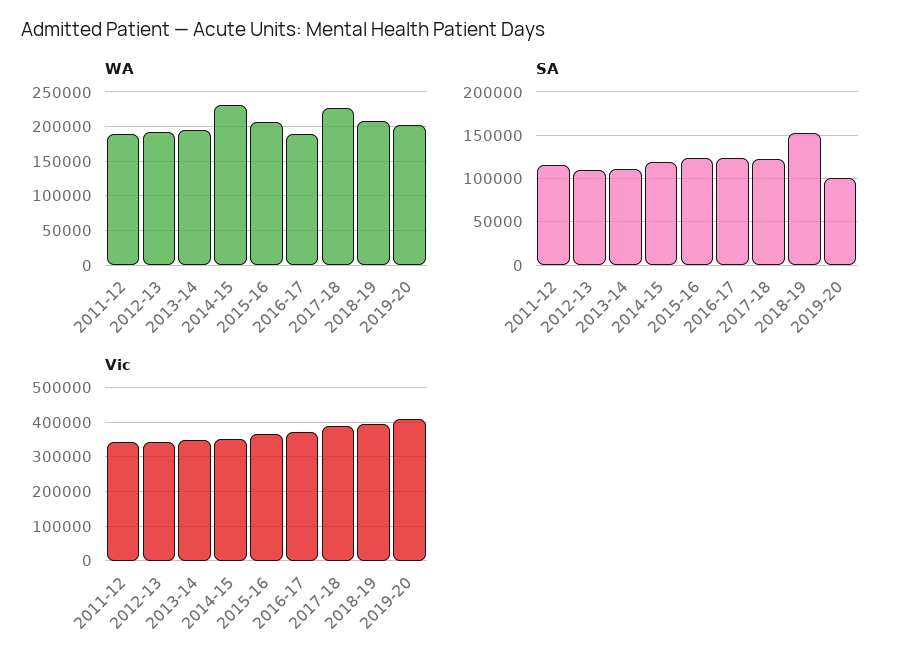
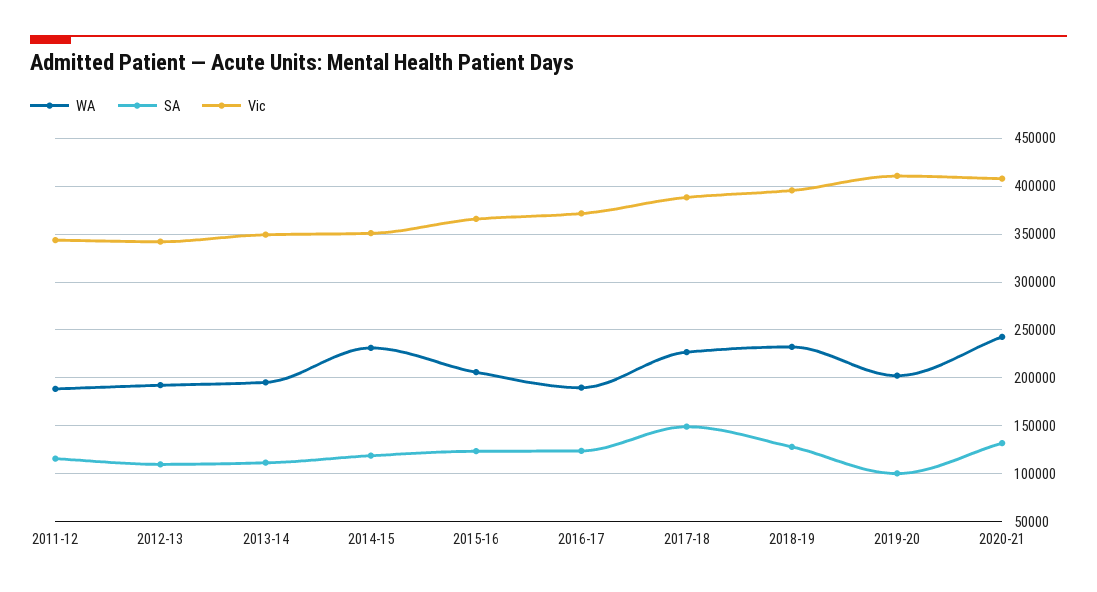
WA, 2018-19: 210000 -> 230000
SA, 2017-18: 120000 -> 150000
SA, 2018-19: 150000 -> 130000
WA, 2020-21: none -> 240000
SA, 2020-21: none -> 130000
Vic, 2020-21: none -> 410000

